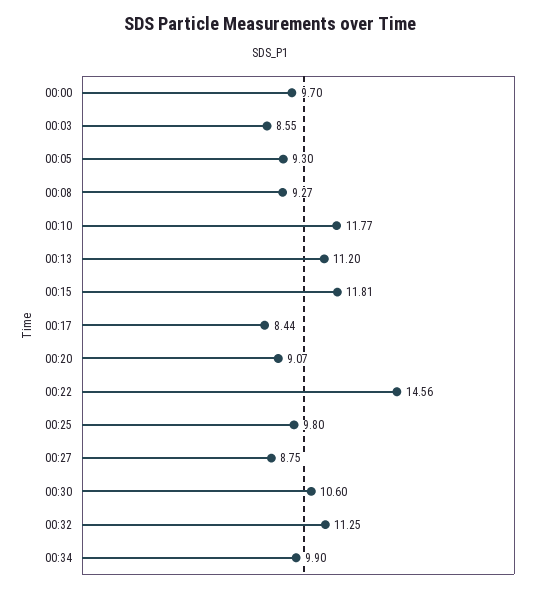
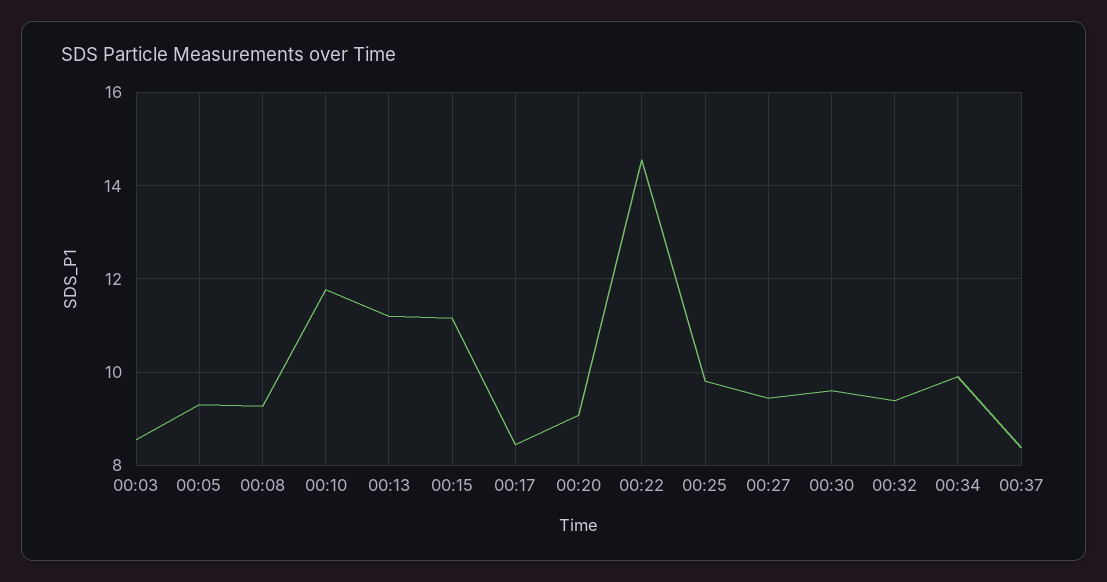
00:00: 9.7 -> none
00:15: 11.81 -> 11.2
00:27: 8.75 -> 9.4
00:30: 10.6 -> 9.6
00:32: 11.25 -> 9.4
00:37: none -> 8.4

